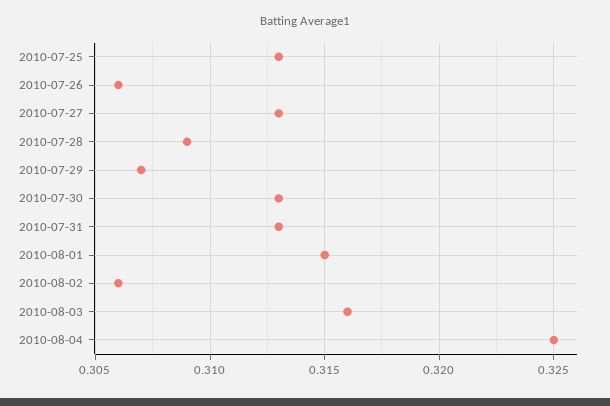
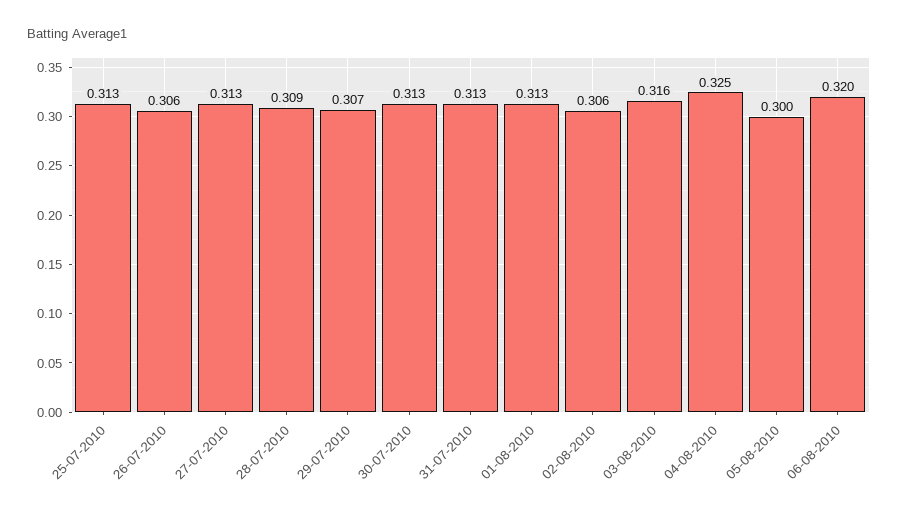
2010-08-01: 0.315 -> 0.313
05-08-2010: none -> 0.3
06-08-2010: none -> 0.32

